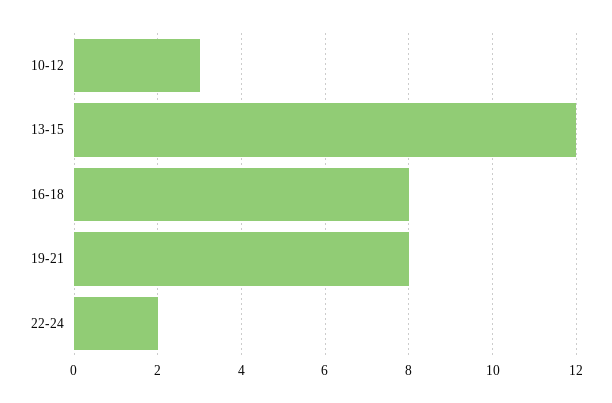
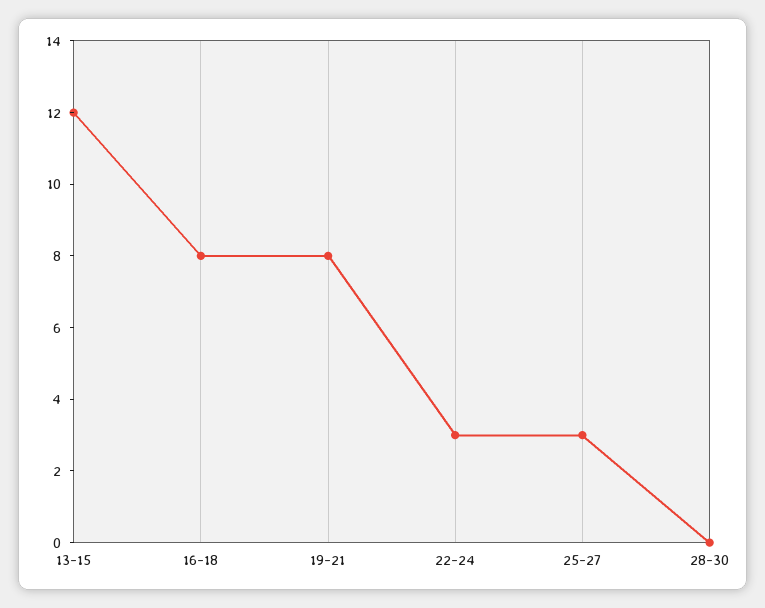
10-12: 3 -> none
22-24: 2 -> 3
25-27: none -> 3
28-30: none -> 0

